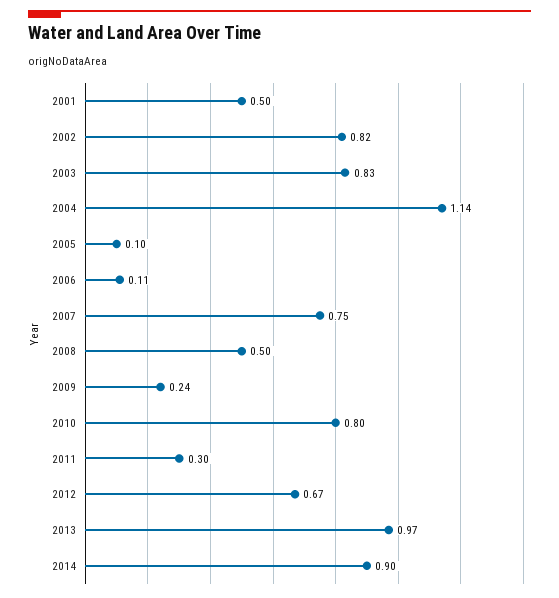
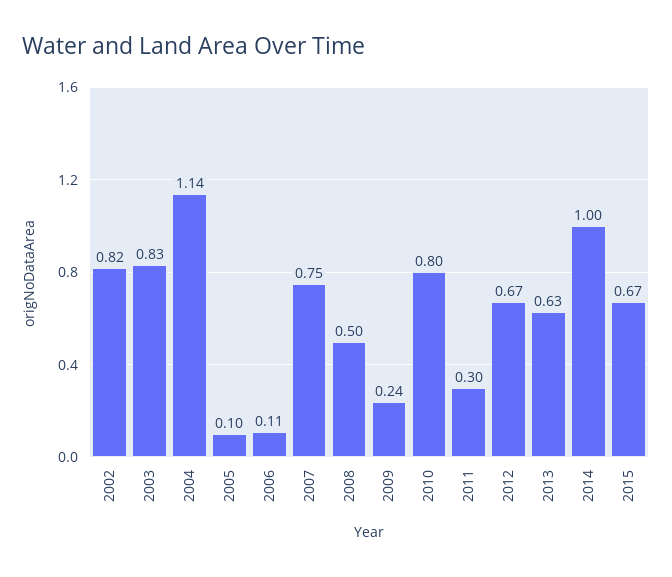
2001: 0.5 -> none
2013: 0.97 -> 0.63
2014: 0.9 -> 1
2015: none -> 0.67

